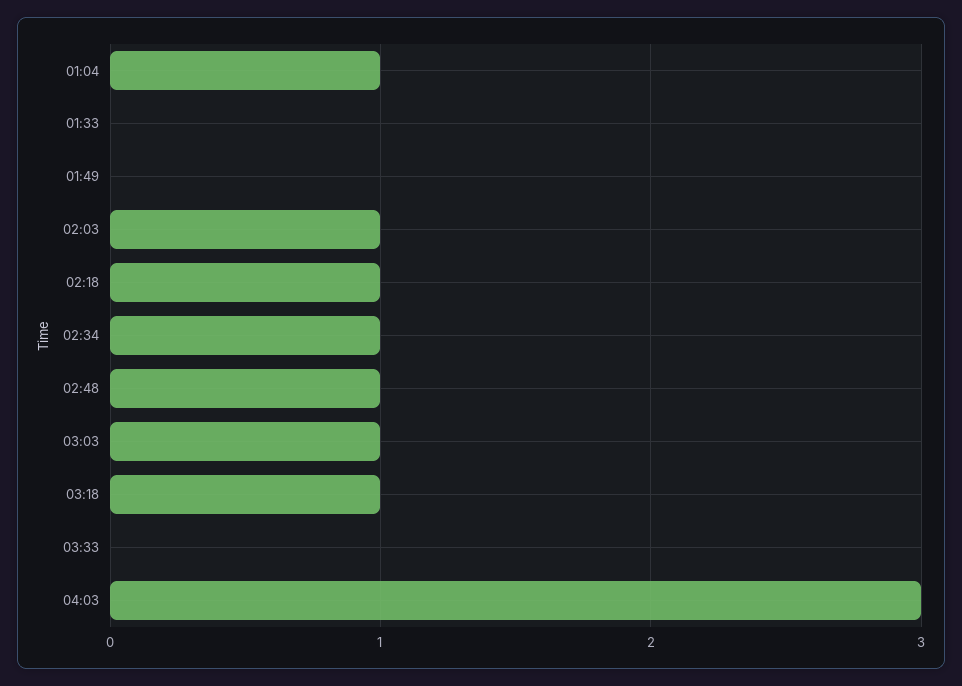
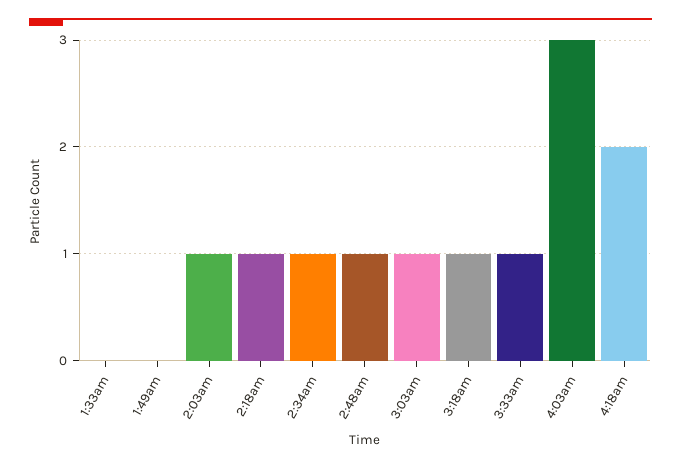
01:04: 1 -> none
03:33: 0 -> 1
4:18am: none -> 2

